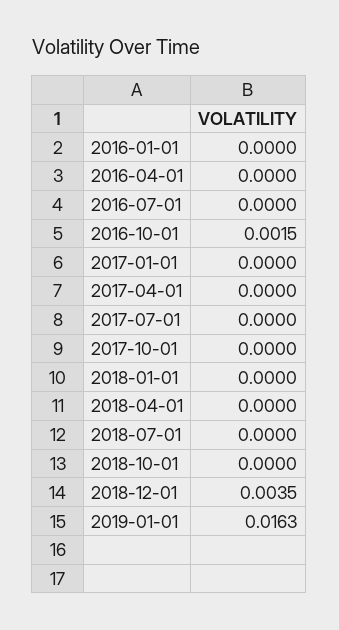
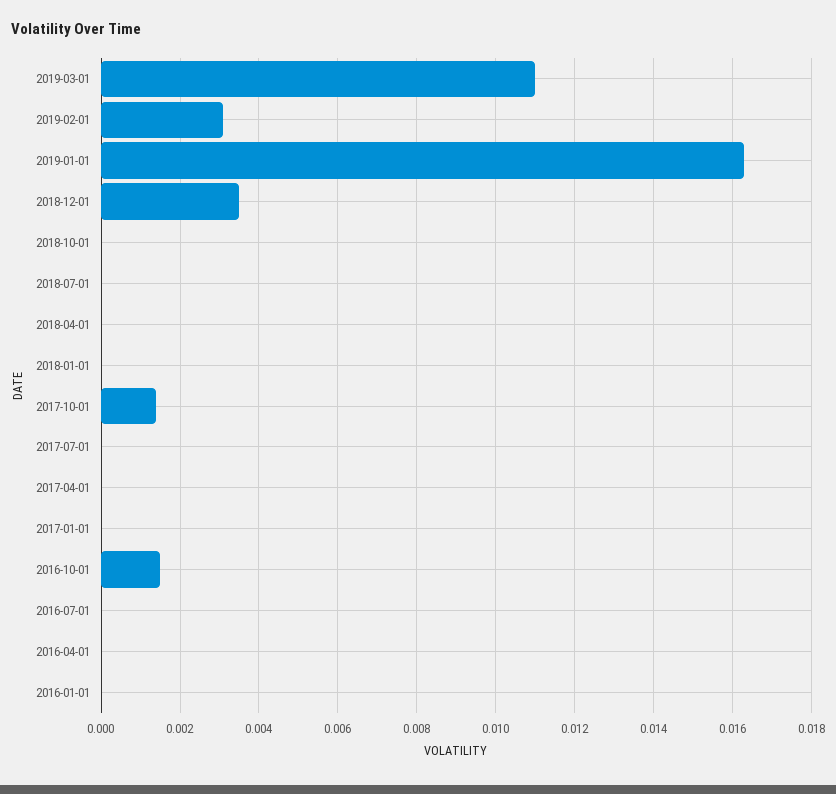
2017-10-01: 0 -> 0.0015
2019-03-01: none -> 0.011
2019-02-01: none -> 0.003

